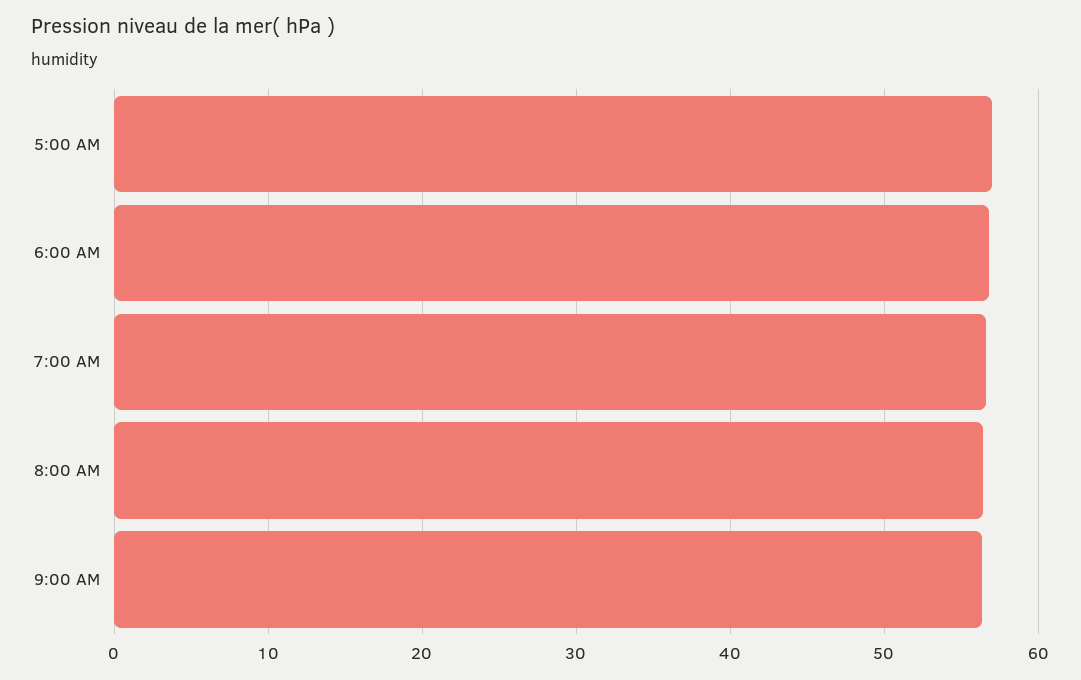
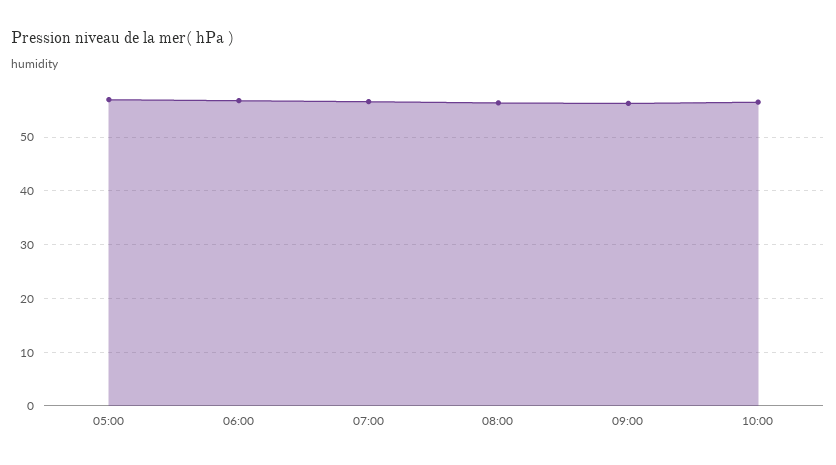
10:00: none -> 56

